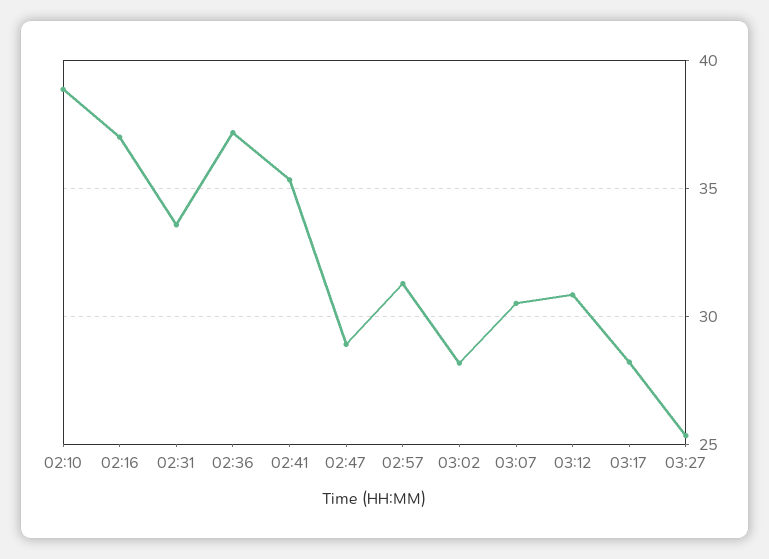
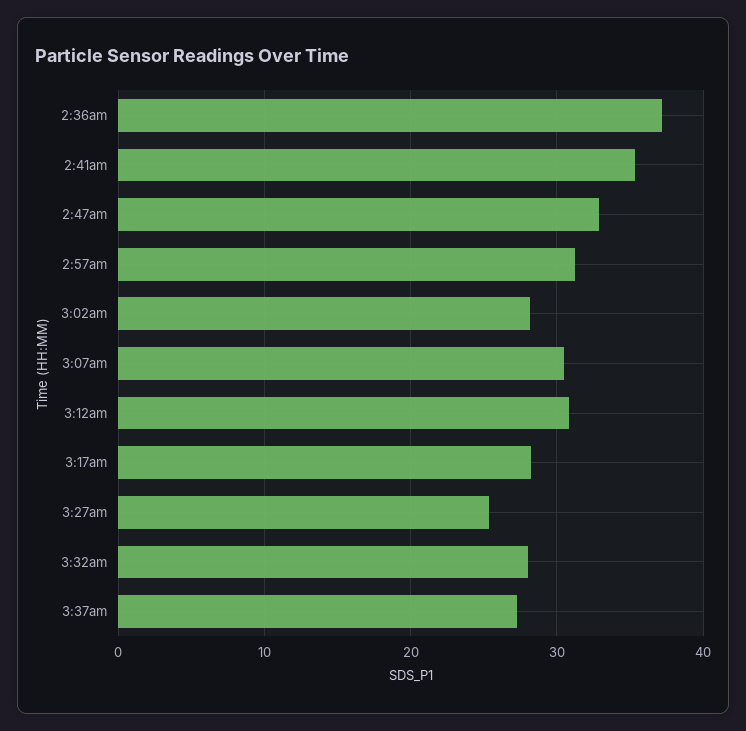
02:10: 39 -> none
02:16: 37 -> none
02:31: 33.5 -> none
02:47: 29 -> 33
3:32am: none -> 28
3:37am: none -> 27

